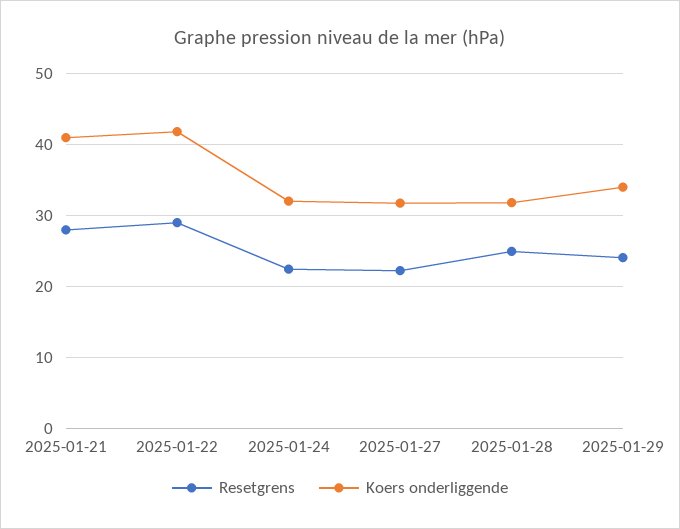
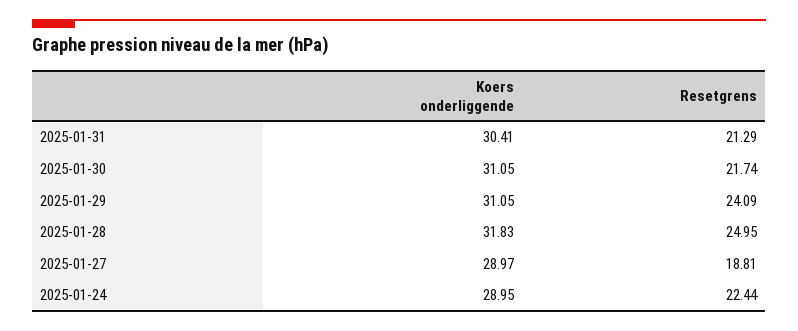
Resetgrens, 2025-01-21: 28 -> none
Koers onderliggende, 2025-01-21: 41 -> none
Resetgrens, 2025-01-22: 29 -> none
Koers onderliggende, 2025-01-22: 42 -> none
Koers onderliggende, 2025-01-24: 32 -> 28.95
Resetgrens, 2025-01-27: 22 -> 18.81
Koers onderliggende, 2025-01-27: 32 -> 28.97
Koers onderliggende, 2025-01-29: 34 -> 31.05
Koers onderliggende, 2025-01-31: none -> 30.41
Resetgrens, 2025-01-31: none -> 21.29
Koers onderliggende, 2025-01-30: none -> 31.05
Resetgrens, 2025-01-30: none -> 21.74

